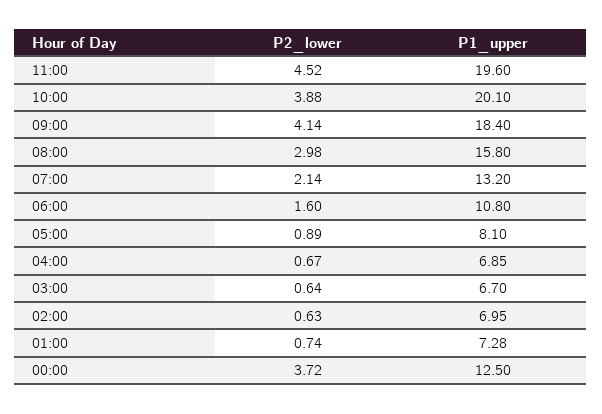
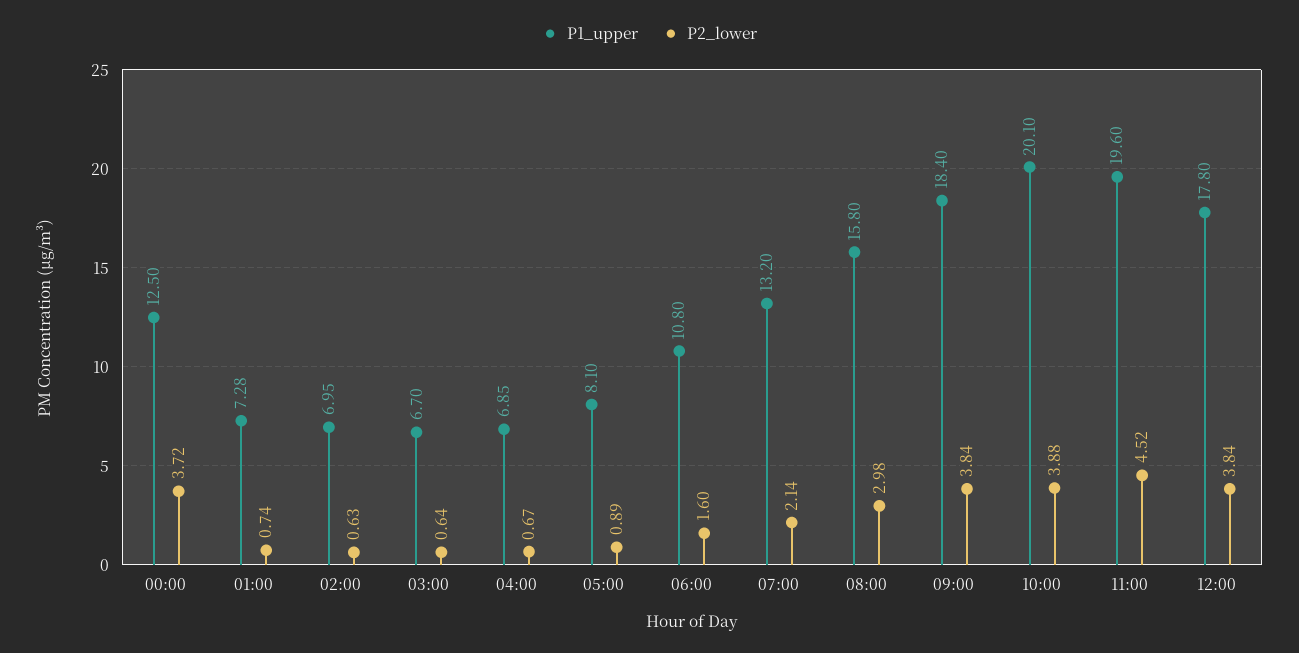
P2_lower, 09:00: 4.14 -> 3.84
P1_upper, 12:00: none -> 17.8
P2_lower, 12:00: none -> 3.84

